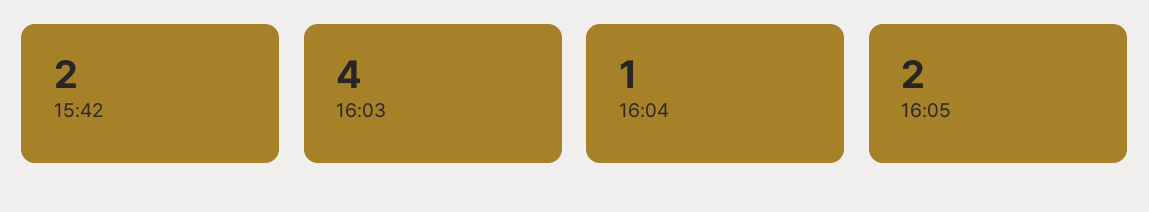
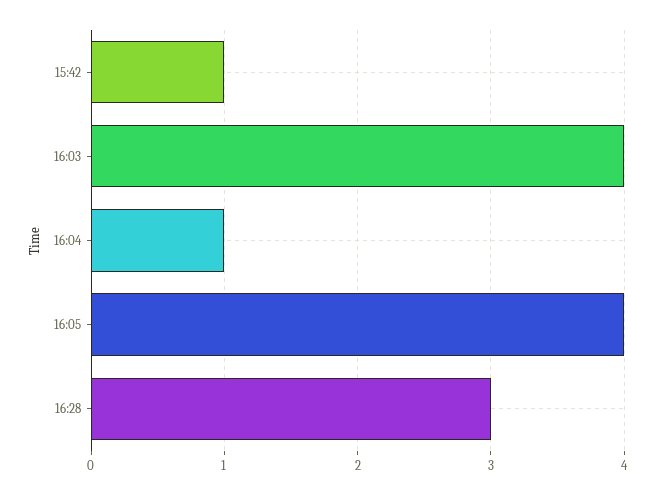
15:42: 2 -> 1
16:05: 2 -> 4
16:28: none -> 3

